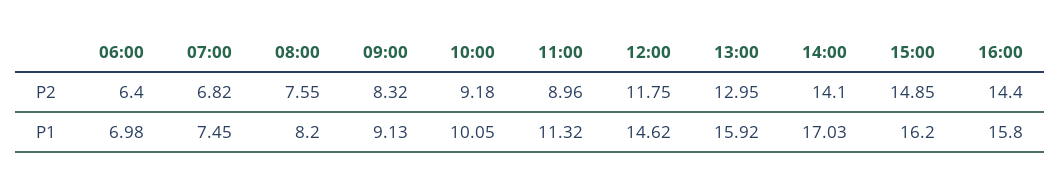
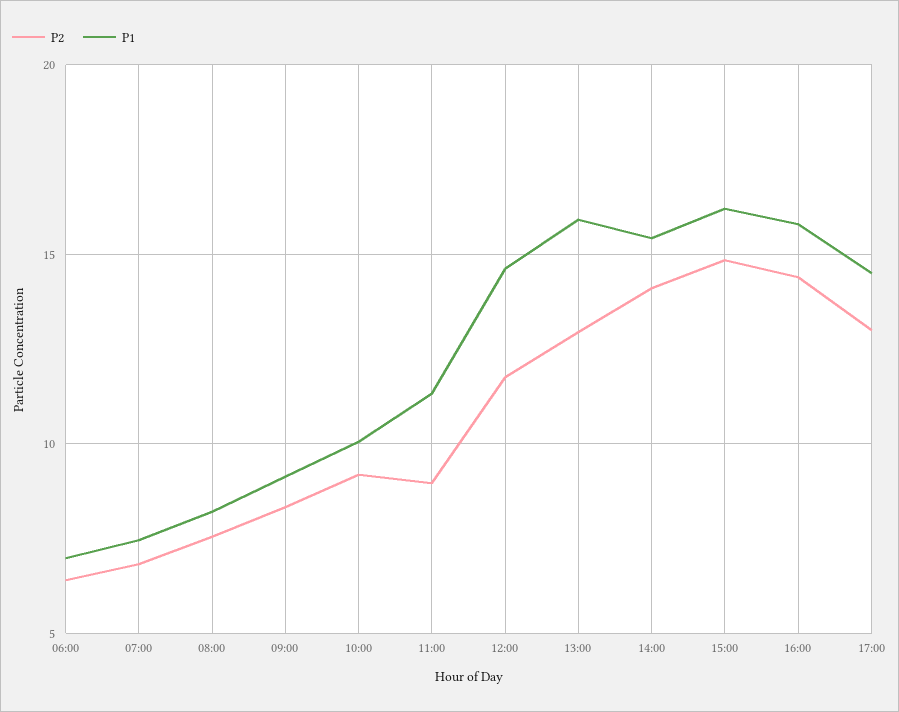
P1, 14:00: 17.03 -> 15.5
P2, 17:00: none -> 13
P1, 17:00: none -> 14.5

